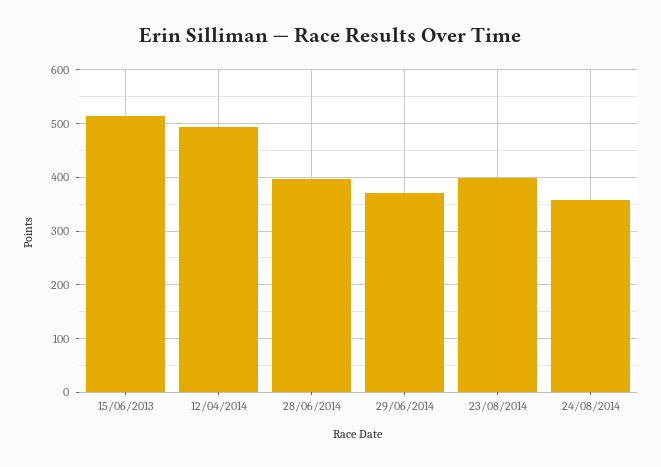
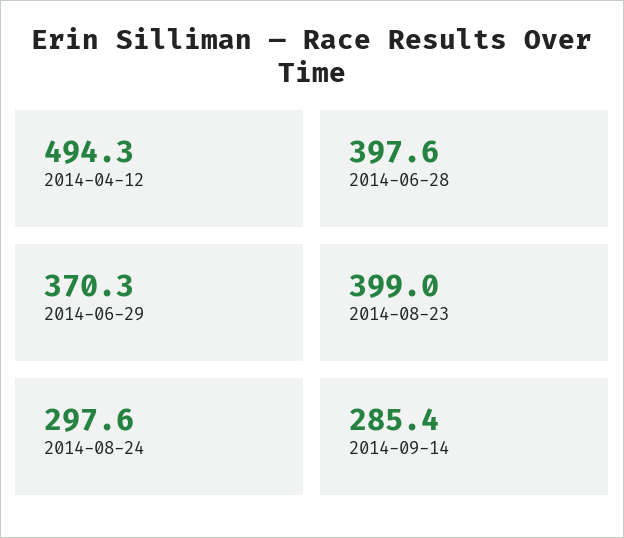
15/06/2013: 520 -> none
24/08/2014: 360 -> 297.6
2014-09-14: none -> 285.4

